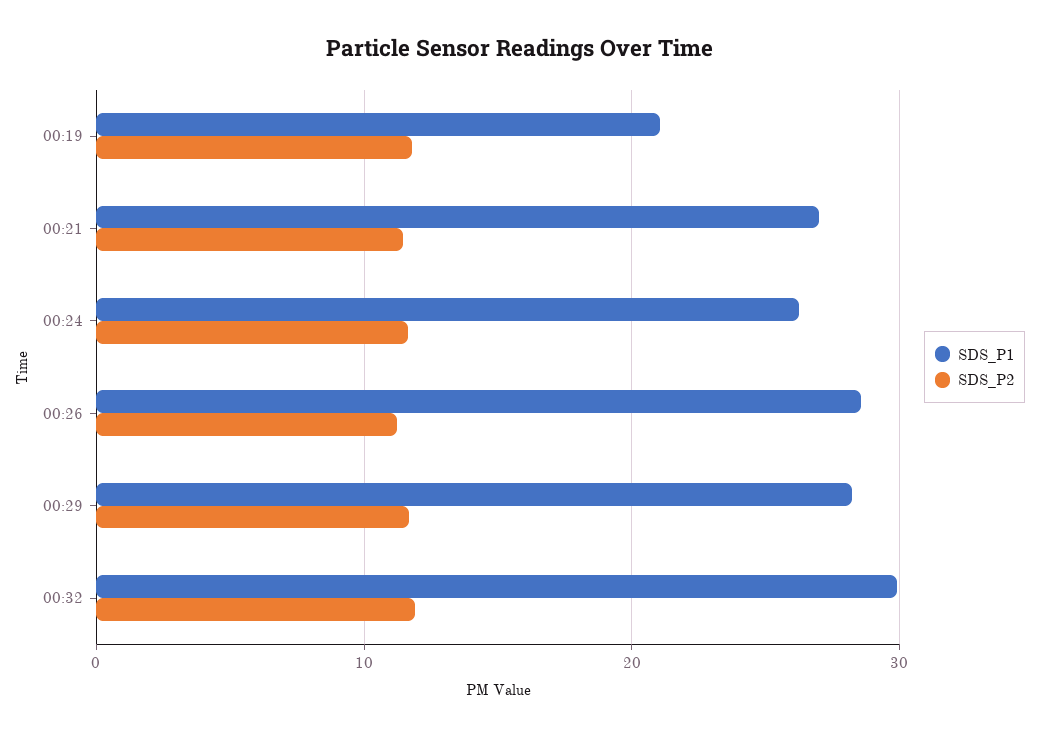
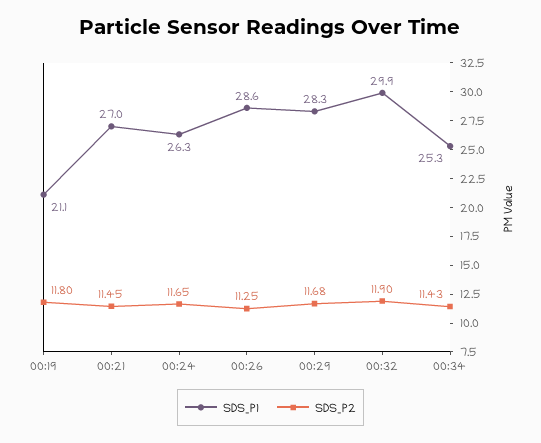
SDS_P1, 00:34: none -> 25.3
SDS_P2, 00:34: none -> 11.43

